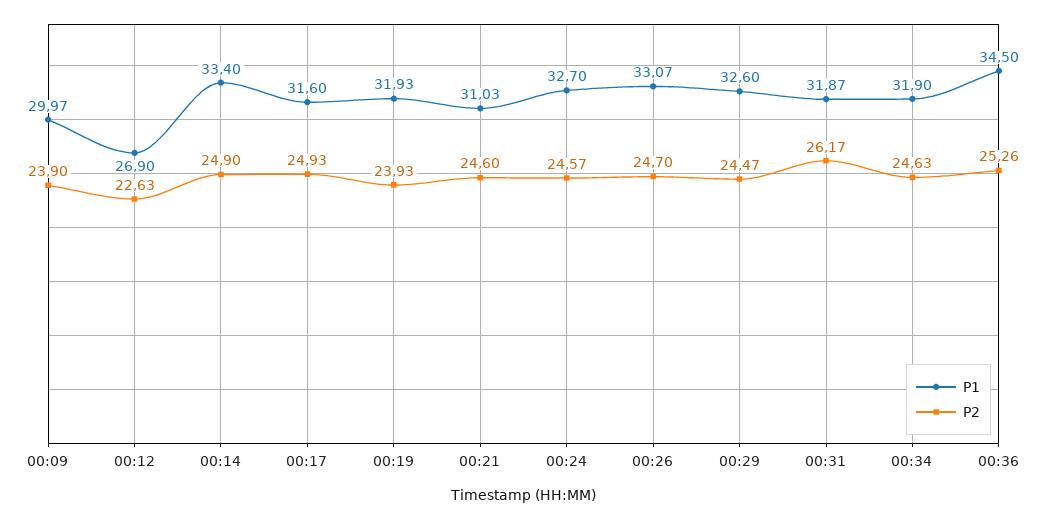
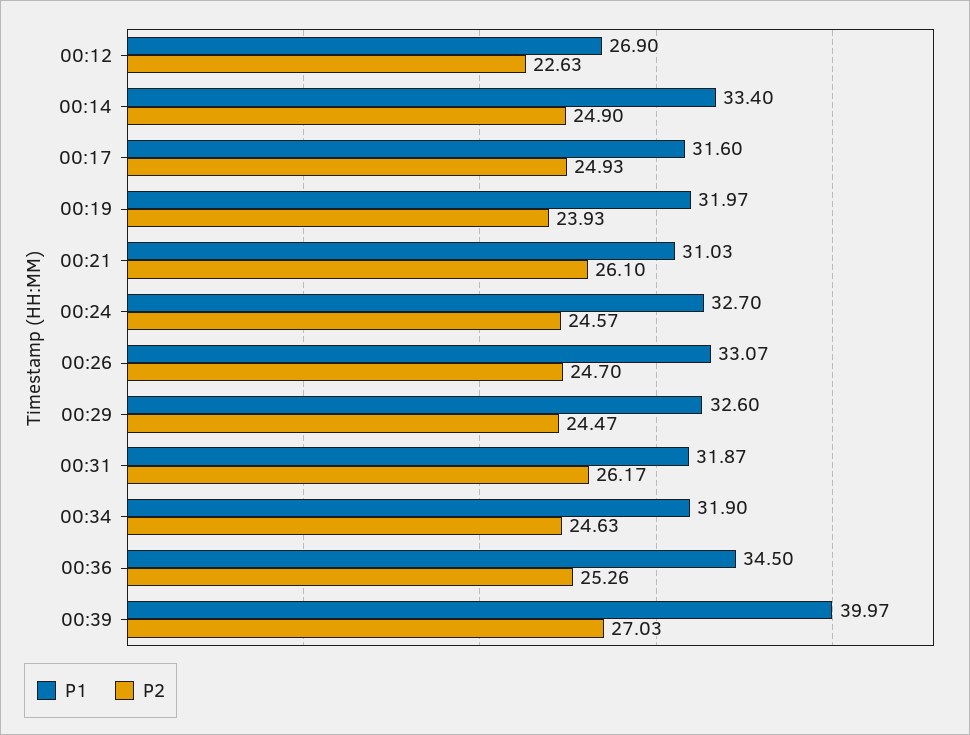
P1, 00:09: 29.97 -> none
P2, 00:09: 23.9 -> none
P1, 00:19: 31.93 -> 31.97
P2, 00:21: 24.6 -> 26.1
P1, 00:39: none -> 39.97
P2, 00:39: none -> 27.03

